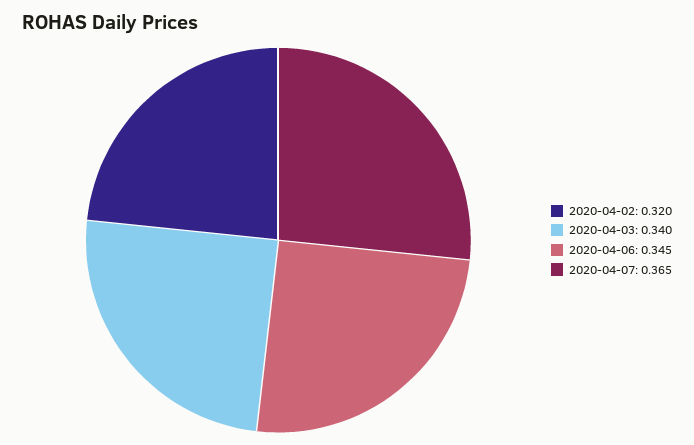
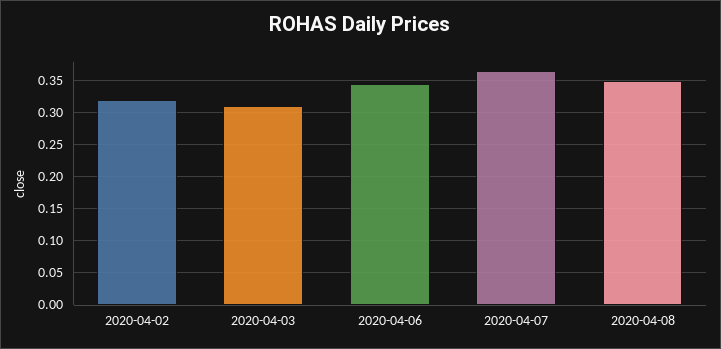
2020-04-03: 0.34 -> 0.31
2020-04-08: none -> 0.35

